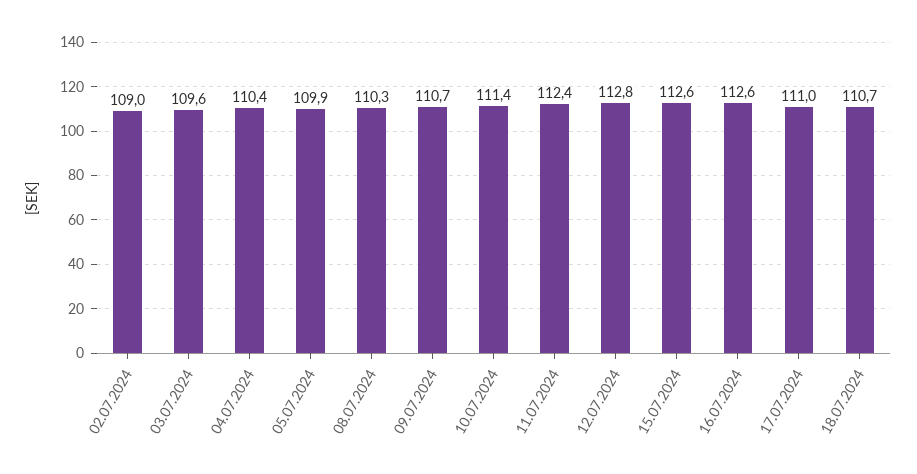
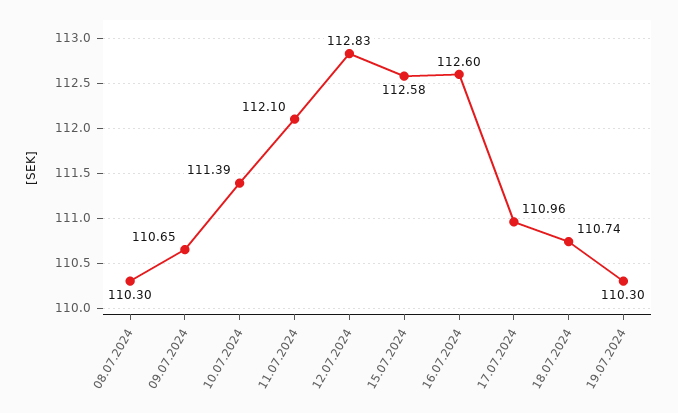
02.07.2024: 109 -> none
03.07.2024: 109.6 -> none
04.07.2024: 110.4 -> none
05.07.2024: 109.9 -> none
11.07.2024: 112.4 -> 112.1
19.07.2024: none -> 110.3

